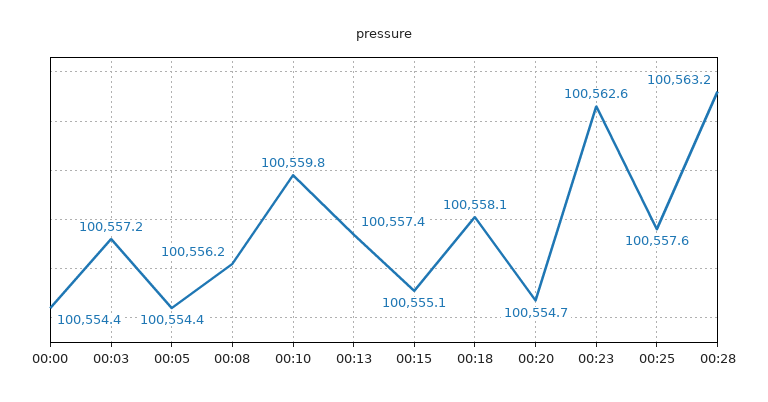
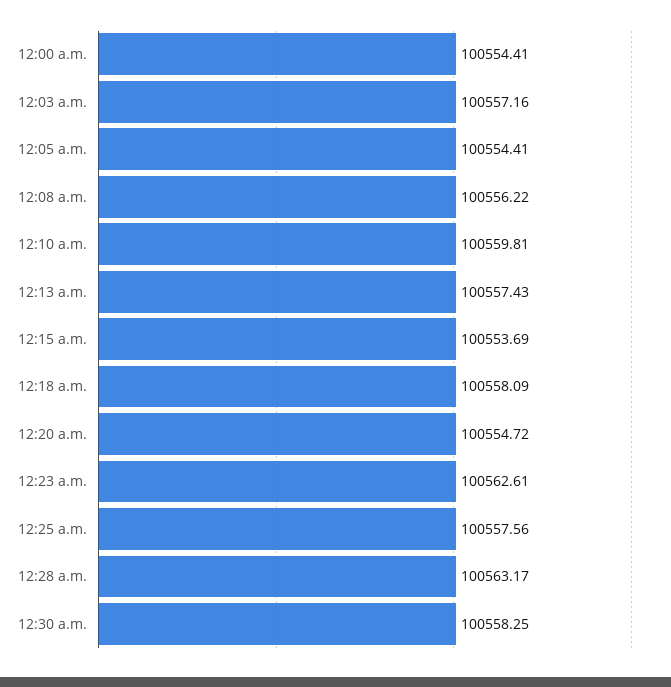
00:15: 100555.1 -> 100553.69
12:30 a.m.: none -> 100558.25

